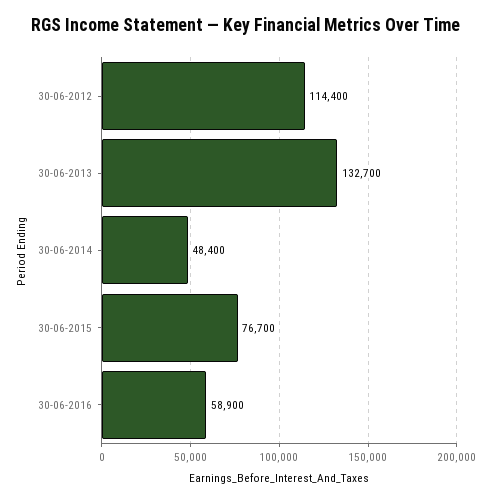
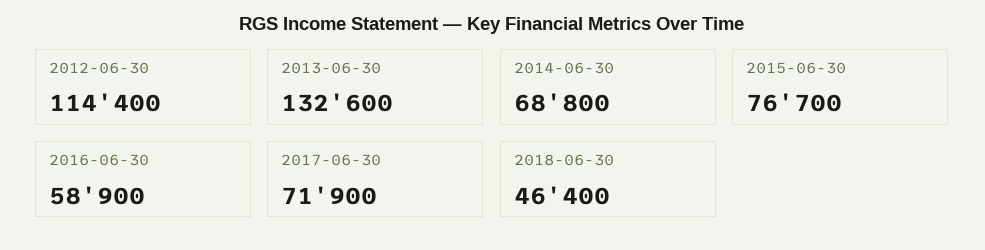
30-06-2013: 132700 -> 132600
30-06-2014: 48400 -> 68800
2017-06-30: none -> 71900
2018-06-30: none -> 46400

